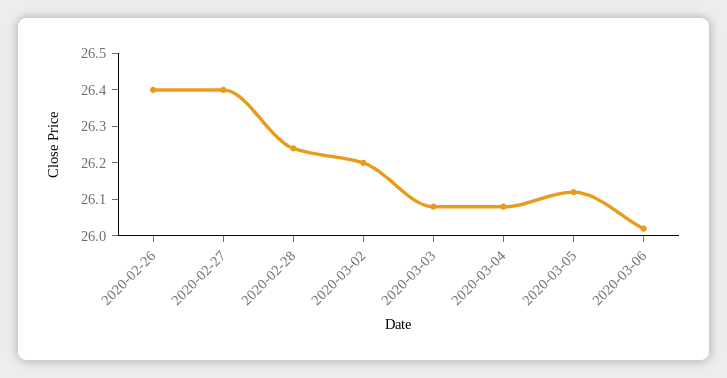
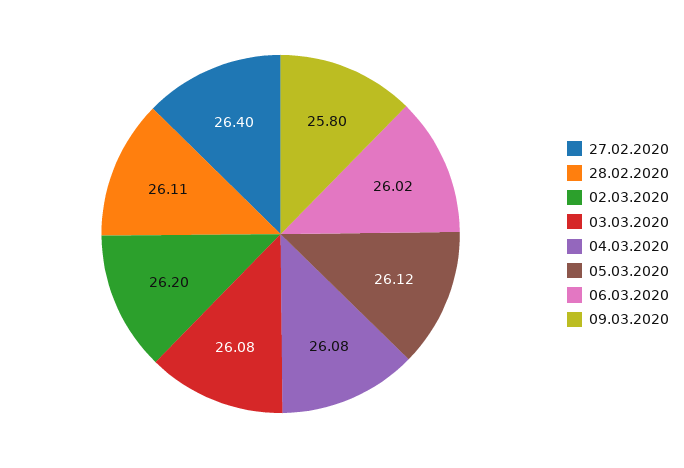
2020-02-26: 26.4 -> none
2020-02-28: 26.25 -> 26.11
09.03.2020: none -> 25.8

